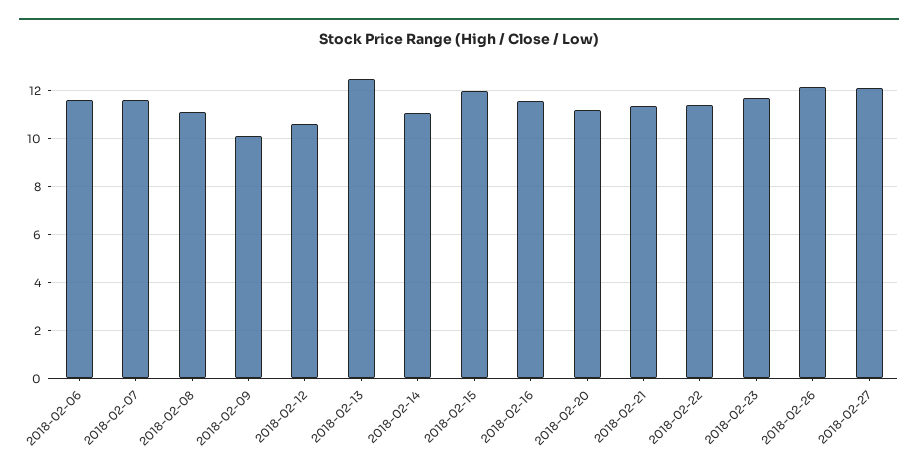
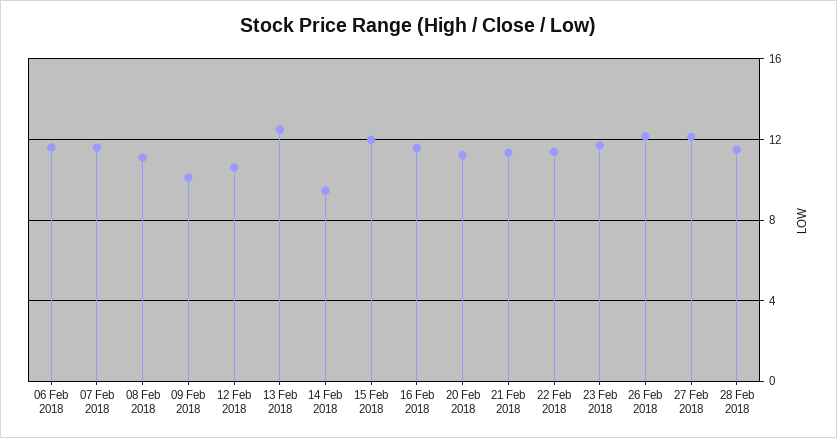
2018-02-14: 11 -> 9.5
28 Feb 2018: none -> 11.5

